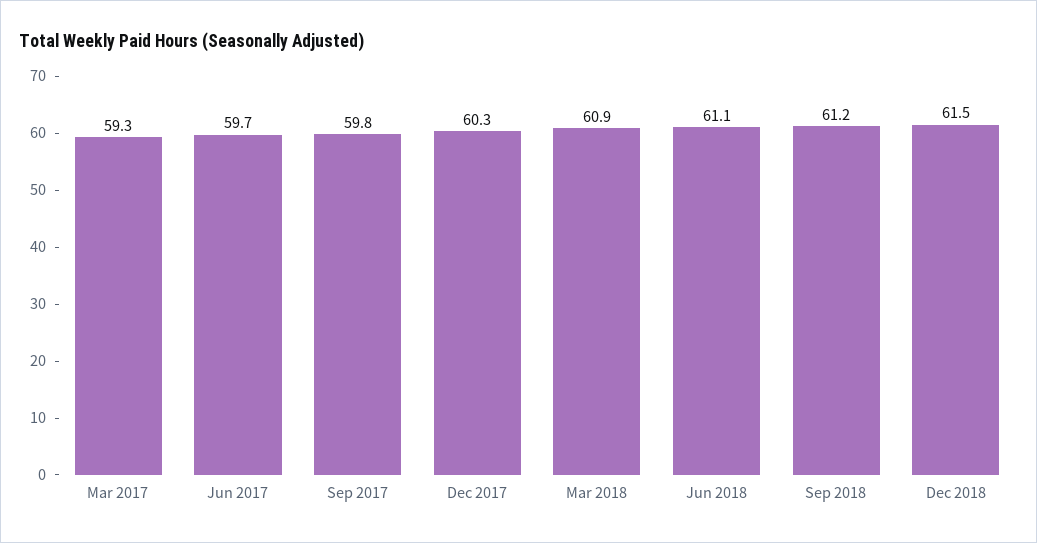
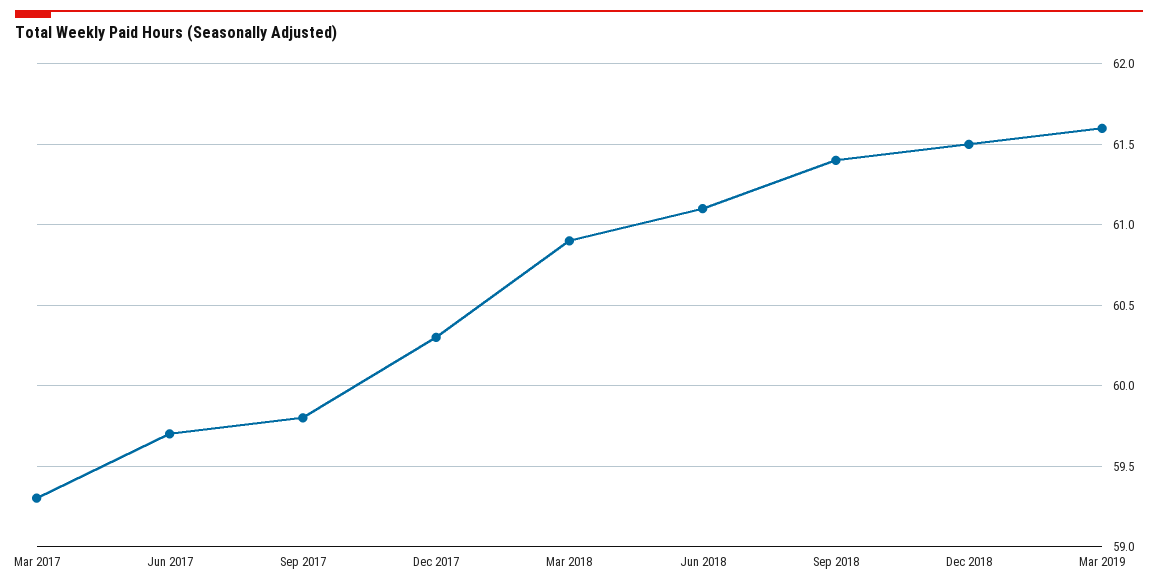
Sep 2018: 61.2 -> 61.4
Mar 2019: none -> 61.6

